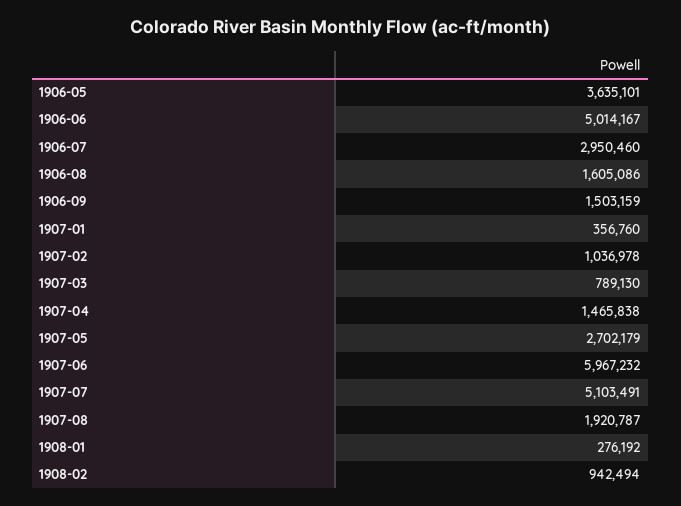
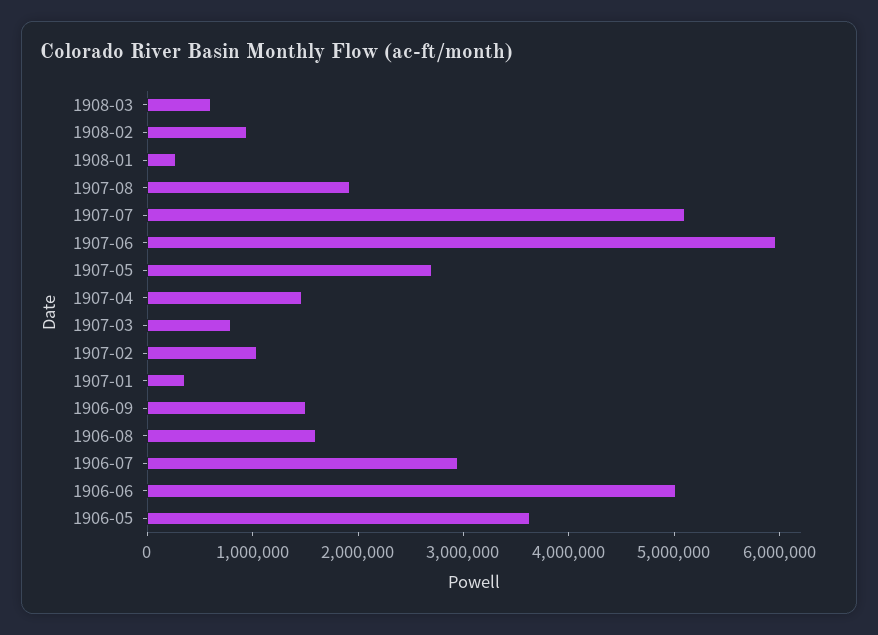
1908-03: none -> 600000

